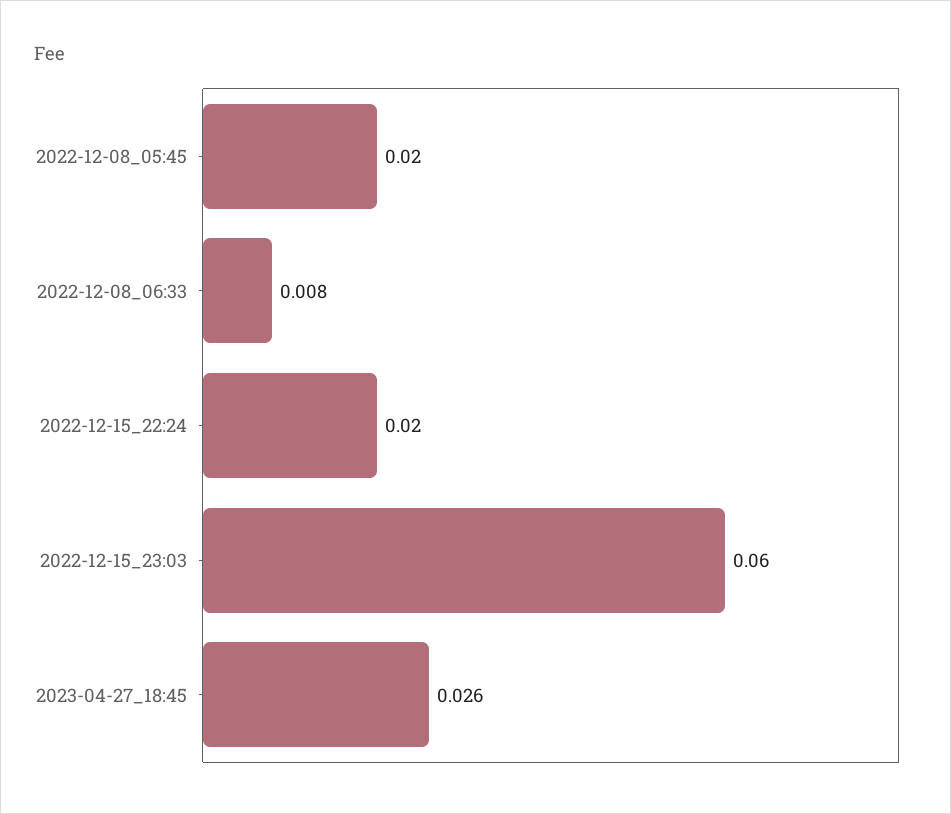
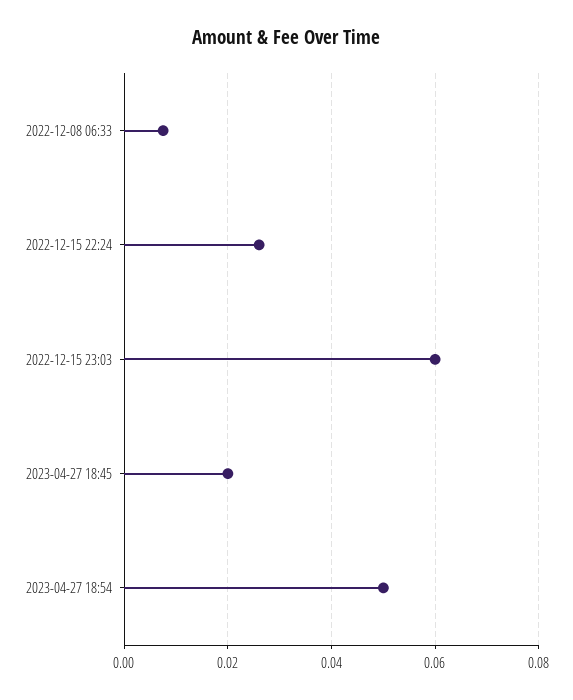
2022-12-08_05:45: 0.02 -> none
2022-12-15_22:24: 0.02 -> 0.026
2023-04-27_18:45: 0.026 -> 0.02
2023-04-27 18:54: none -> 0.05

